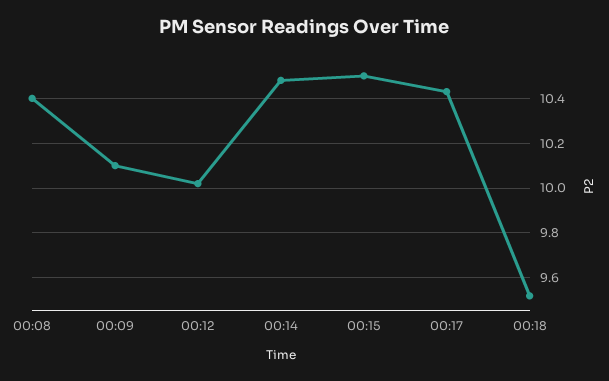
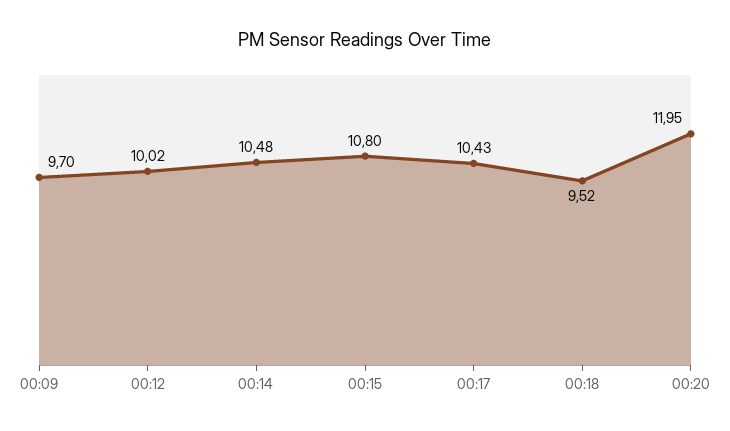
00:08: 10.4 -> none
00:09: 10.1 -> 9.7
00:15: 10.5 -> 10.8
00:20: none -> 11.95

